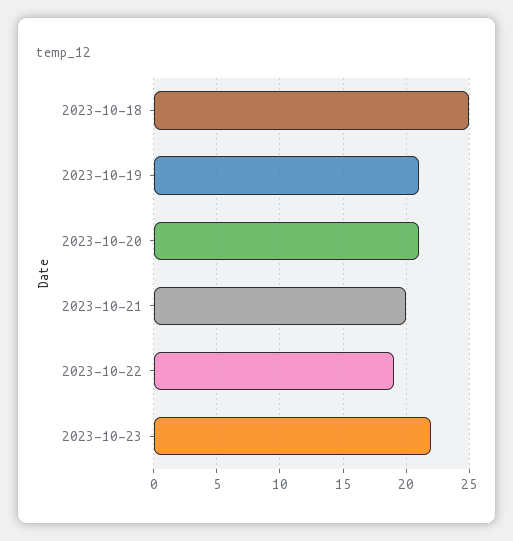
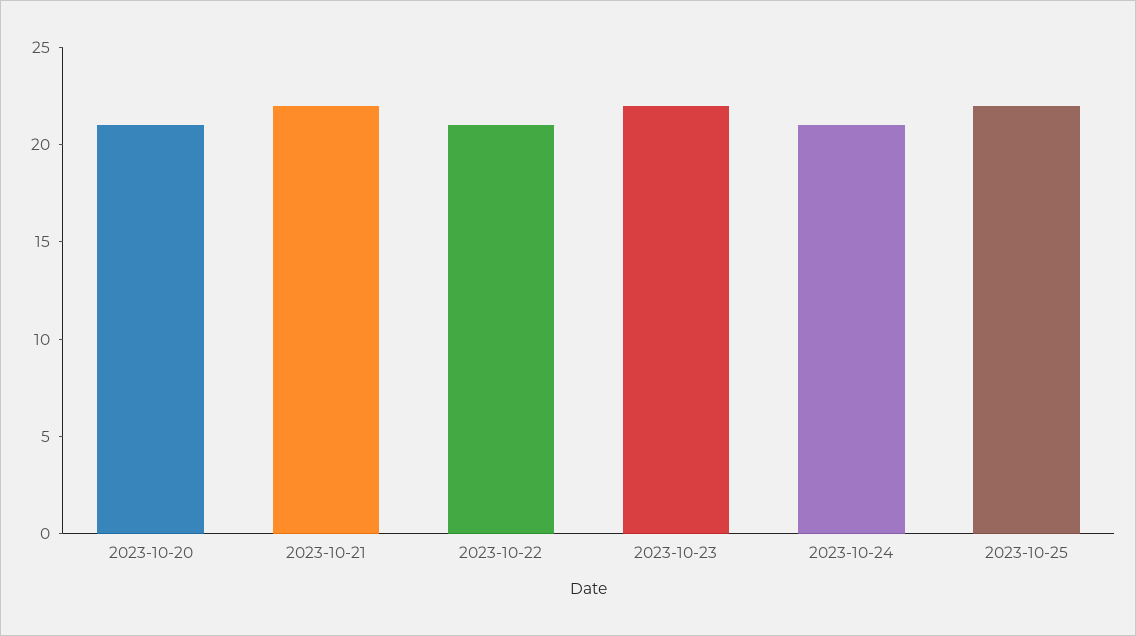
2023-10-18: 25 -> none
2023-10-19: 21 -> none
2023-10-21: 20 -> 22
2023-10-22: 19 -> 21
2023-10-24: none -> 21
2023-10-25: none -> 22

